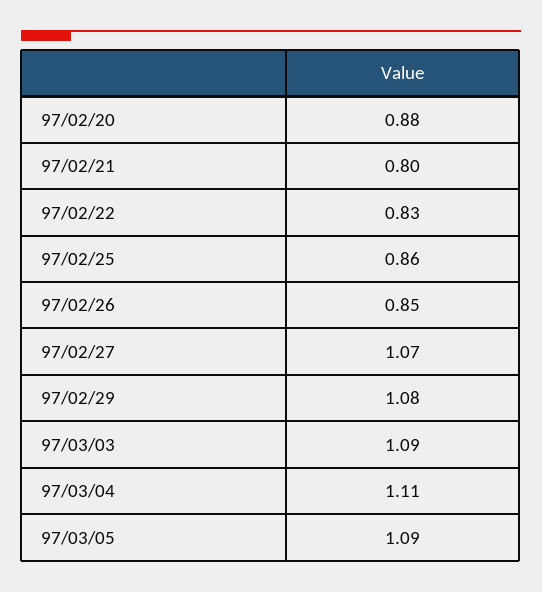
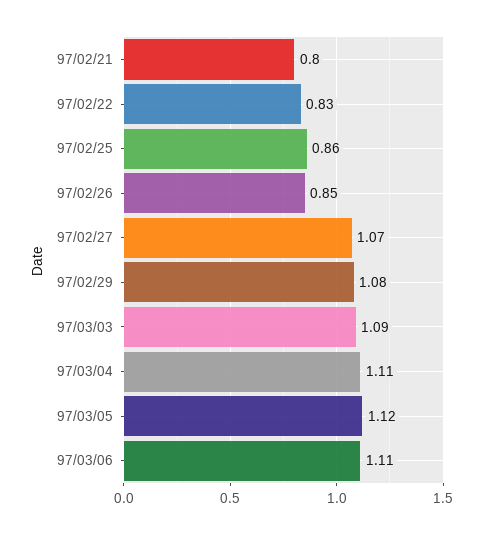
97/02/20: 0.88 -> none
97/03/05: 1.09 -> 1.12
97/03/06: none -> 1.11

